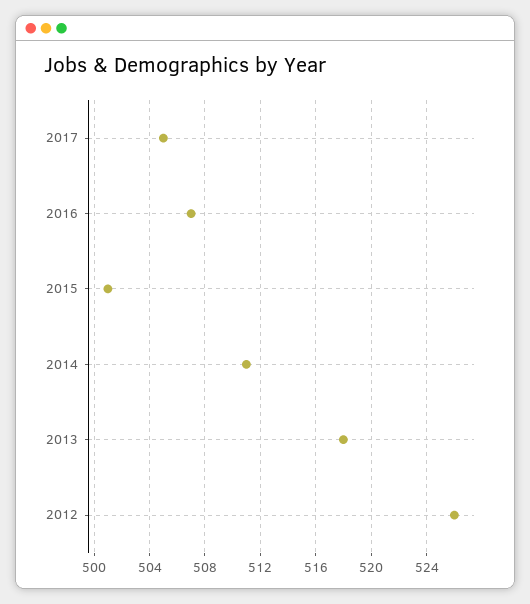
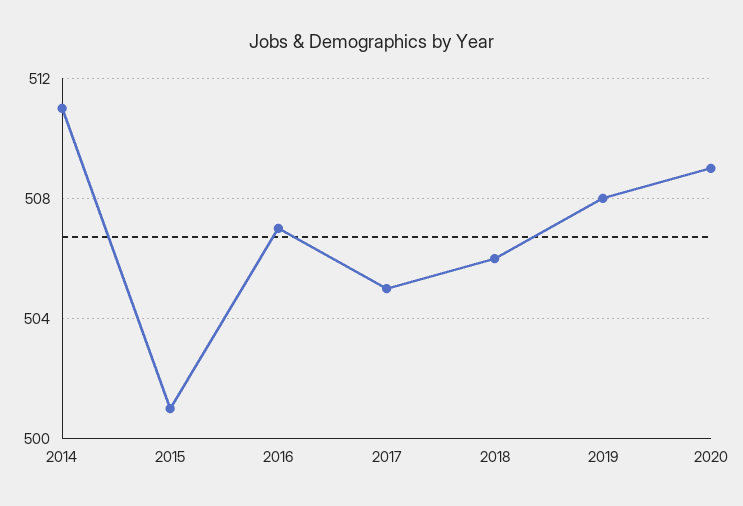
2013: 518 -> none
2012: 526 -> none
2018: none -> 506
2019: none -> 508
2020: none -> 509

